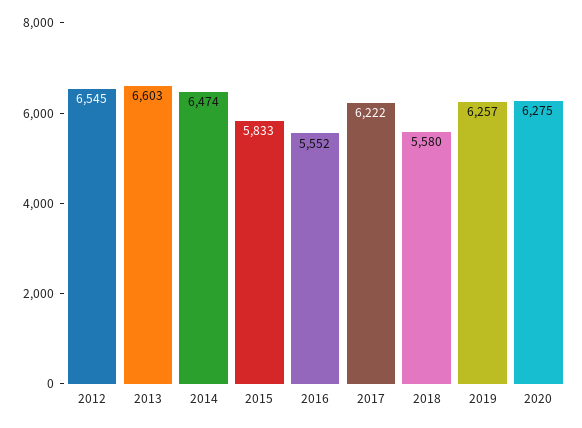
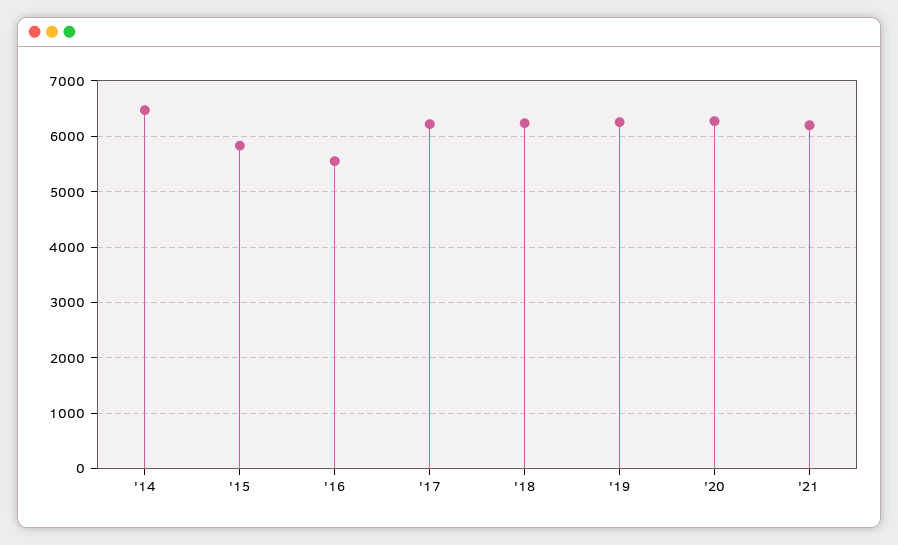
2012: 6545 -> none
2013: 6603 -> none
2018: 5580 -> 6200
'21: none -> 6200

